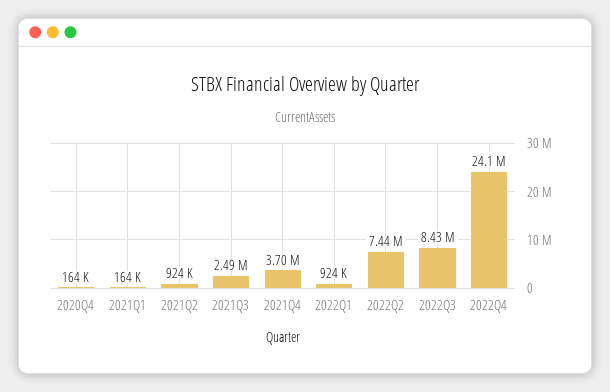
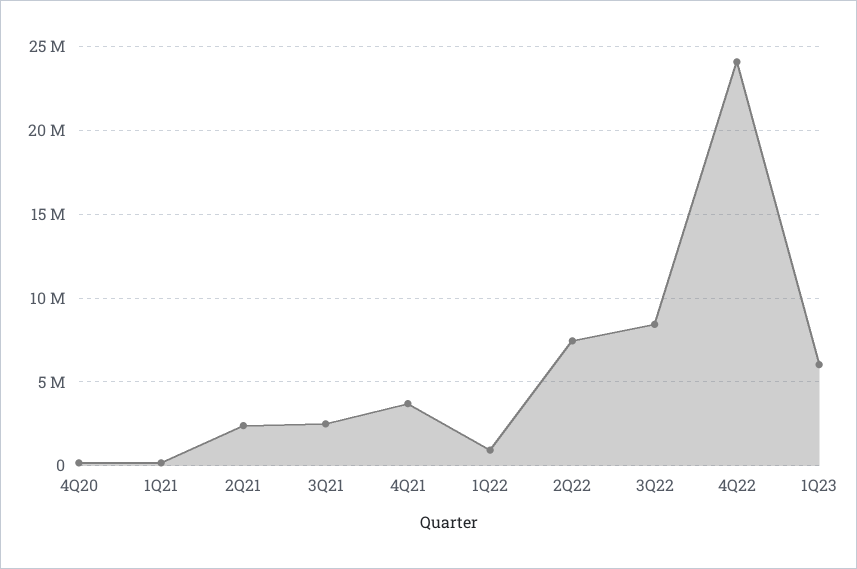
2021Q2: 924000 -> 2500000
1Q23: none -> 6000000

